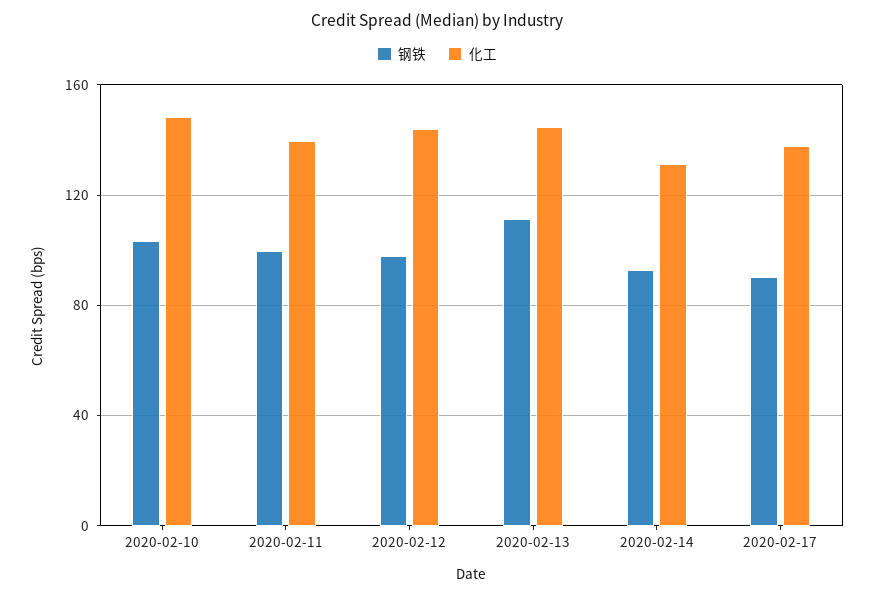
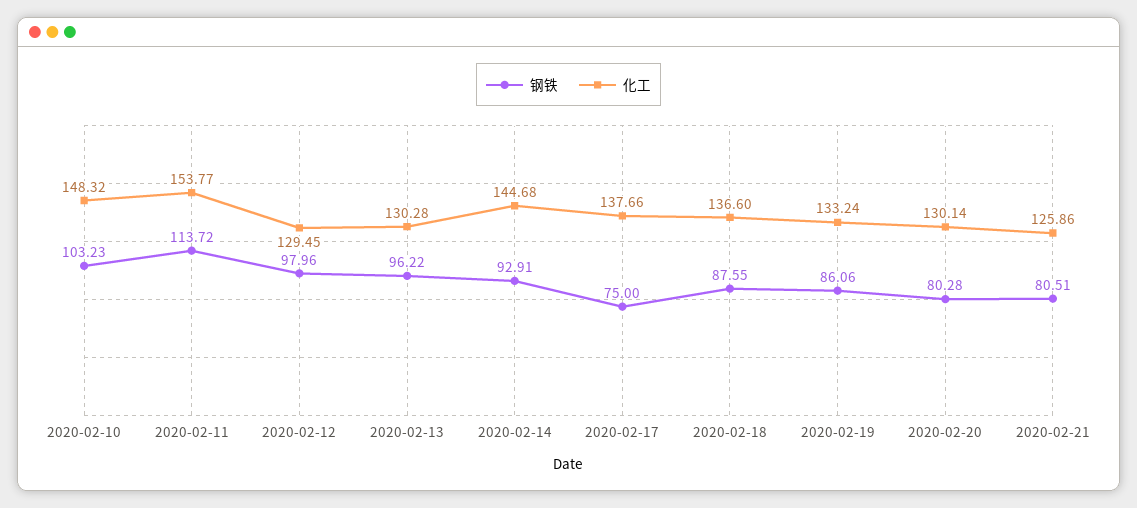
钢铁, 2020-02-11: 100 -> 113.72
化工, 2020-02-11: 140 -> 153.77
化工, 2020-02-12: 145 -> 129.45
钢铁, 2020-02-13: 110 -> 96.22
化工, 2020-02-13: 145 -> 130.28
化工, 2020-02-14: 130 -> 144.68
钢铁, 2020-02-17: 90 -> 75
钢铁, 2020-02-18: none -> 87.55
化工, 2020-02-18: none -> 136.6
钢铁, 2020-02-19: none -> 86.06
化工, 2020-02-19: none -> 133.24
钢铁, 2020-02-20: none -> 80.28
化工, 2020-02-20: none -> 130.14
钢铁, 2020-02-21: none -> 80.51
化工, 2020-02-21: none -> 125.86

